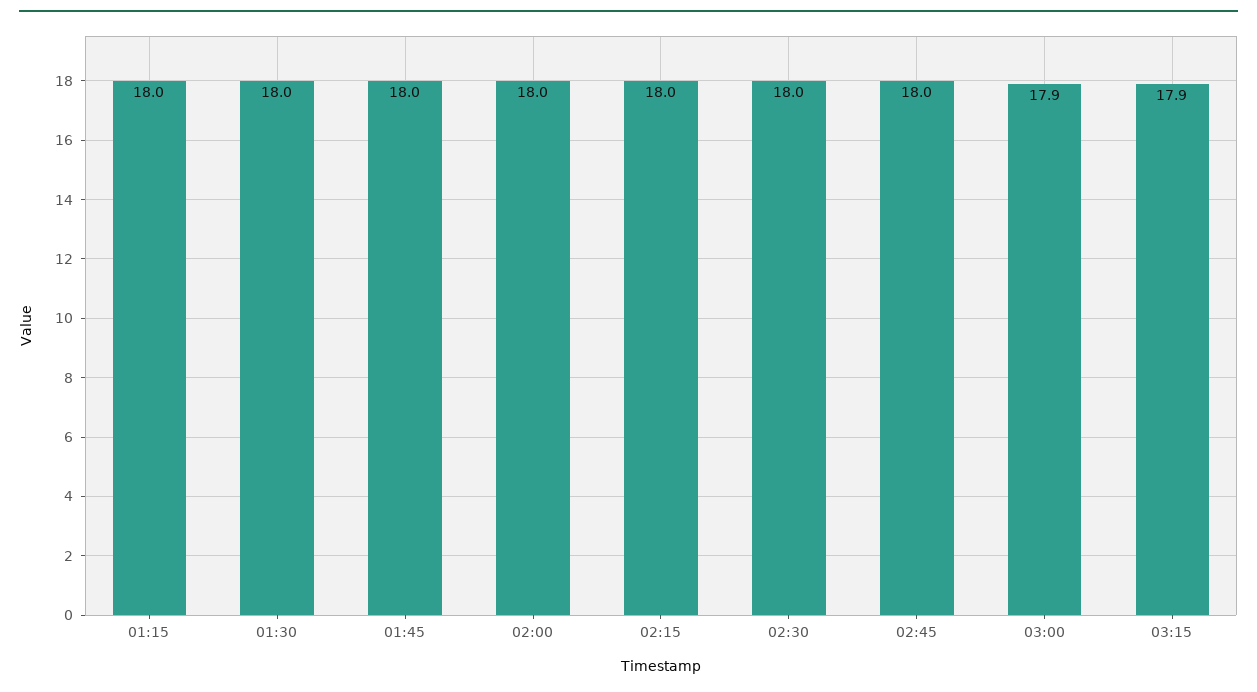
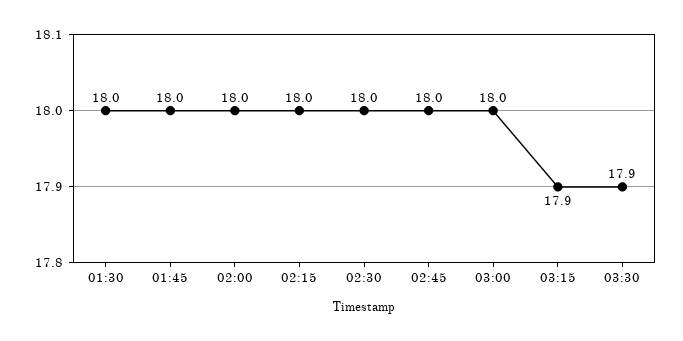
01:15: 18 -> none
03:00: 17.9 -> 18
03:30: none -> 17.9

